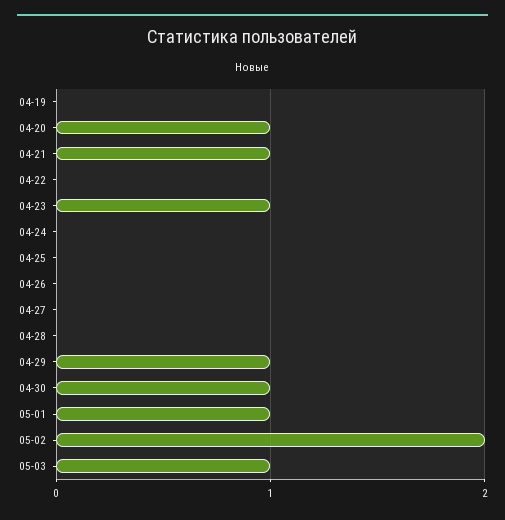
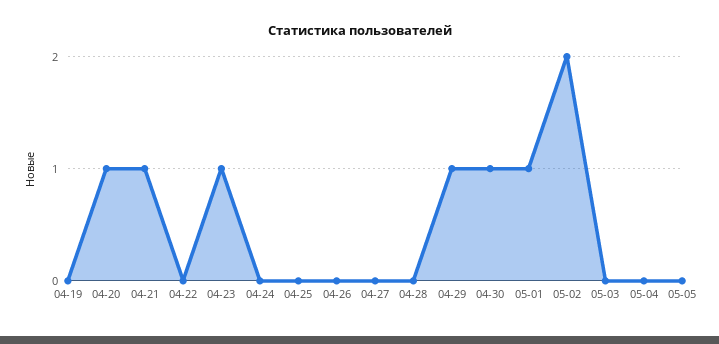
05-03: 1 -> 0
05-04: none -> 0
05-05: none -> 0

